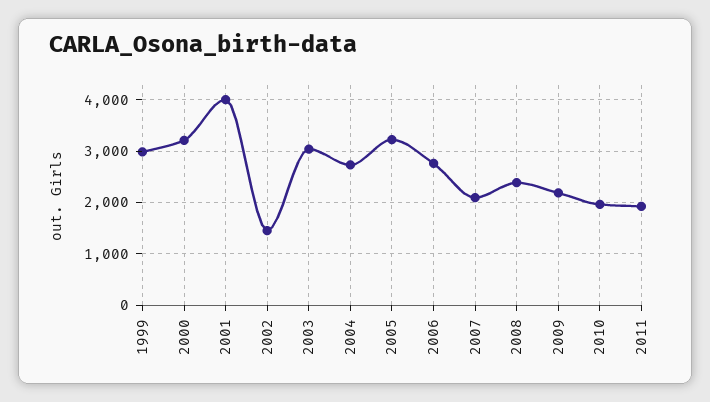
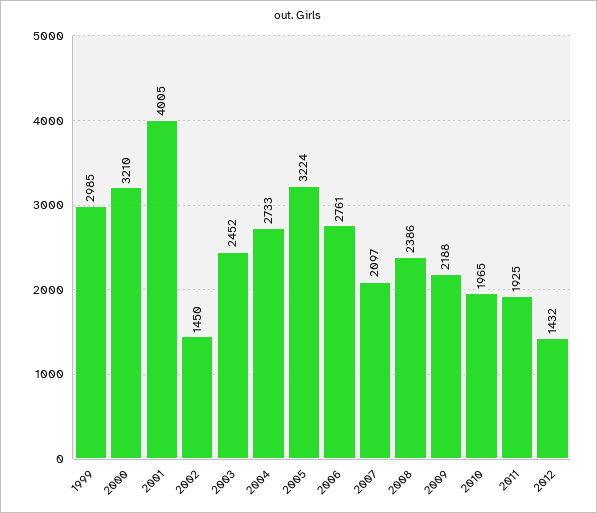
2003: 3000 -> 2452
2012: none -> 1432

